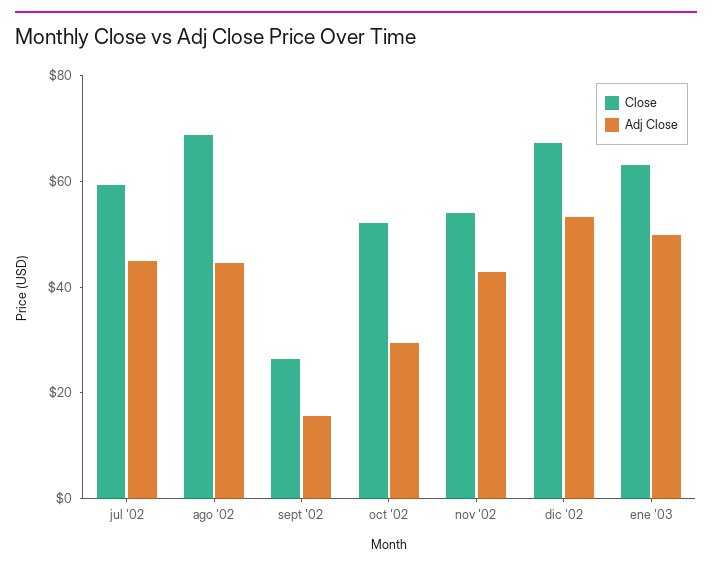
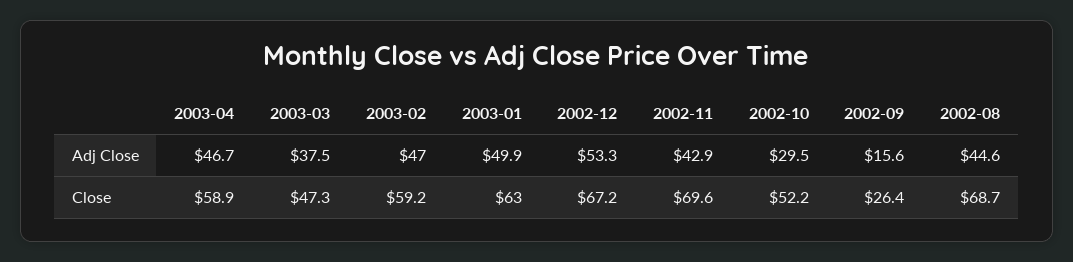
Close, jul '02: 60 -> none
Adj Close, jul '02: 45 -> none
Close, nov '02: 55 -> 69.6
Adj Close, 2003-04: none -> 46.7
Adj Close, 2003-03: none -> 37.5
Adj Close, 2003-02: none -> 47
Close, 2003-04: none -> 58.9
Close, 2003-03: none -> 47.3
Close, 2003-02: none -> 59.2

